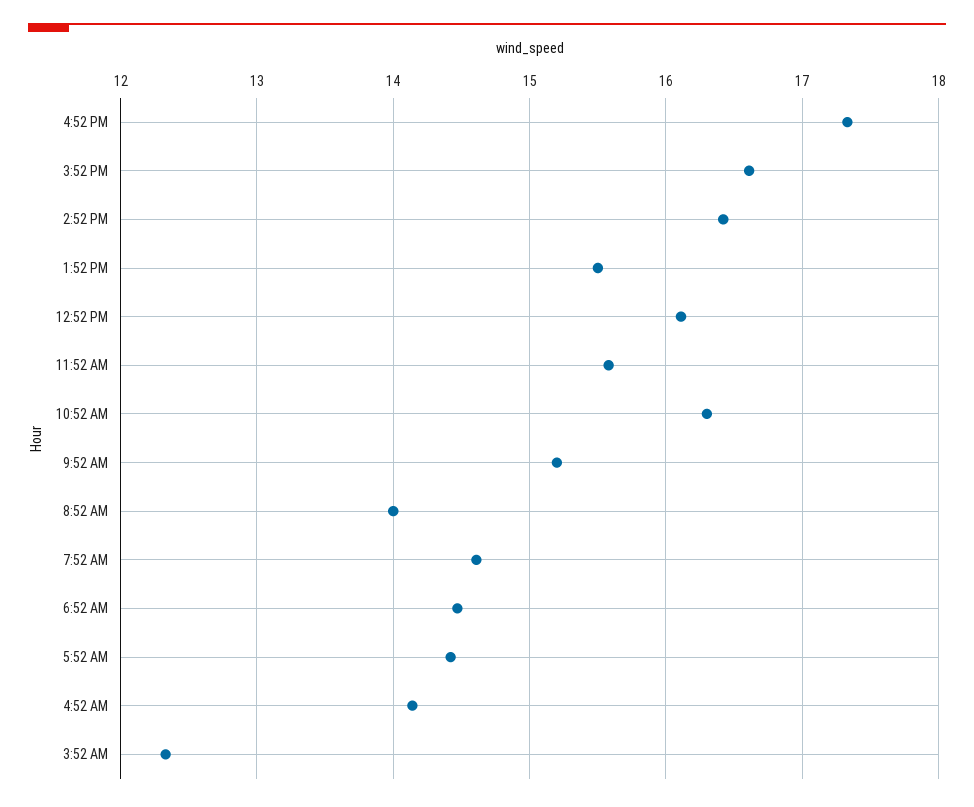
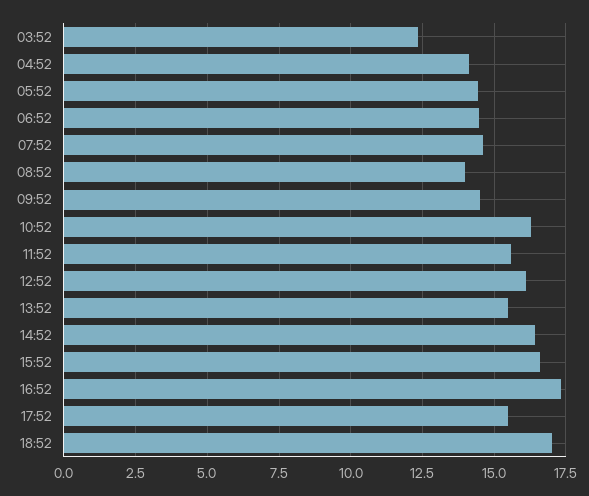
9:52 AM: 15.2 -> 14.5
17:52: none -> 15.5
18:52: none -> 17

